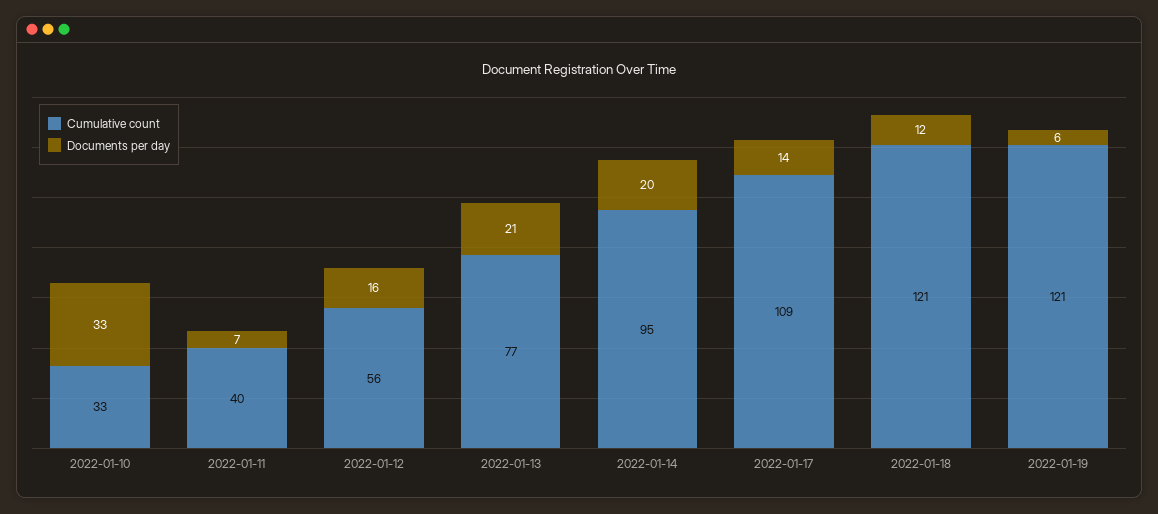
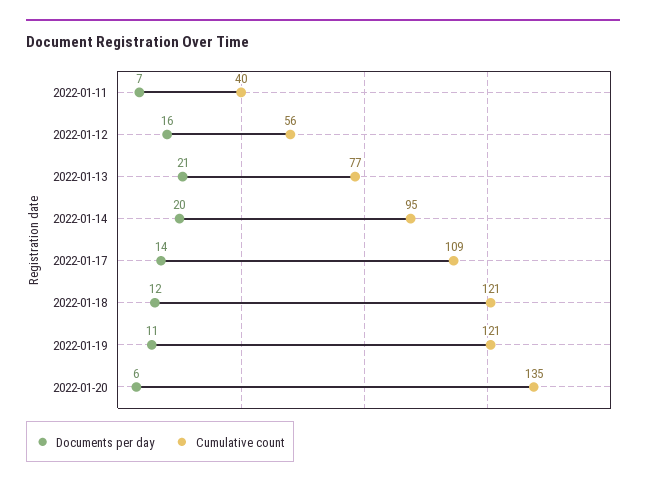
Cumulative count, 2022-01-10: 33 -> none
Documents per day, 2022-01-10: 33 -> none
Documents per day, 2022-01-19: 6 -> 11
Documents per day, 2022-01-20: none -> 6
Cumulative count, 2022-01-20: none -> 135

